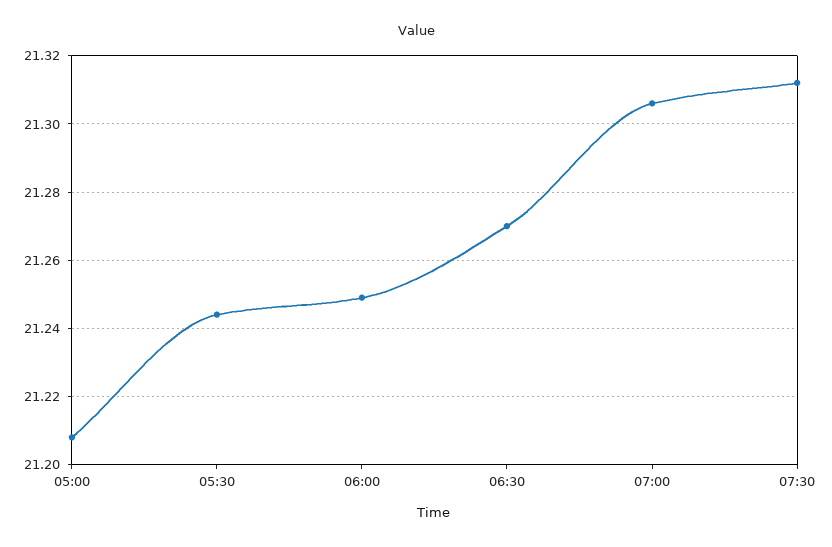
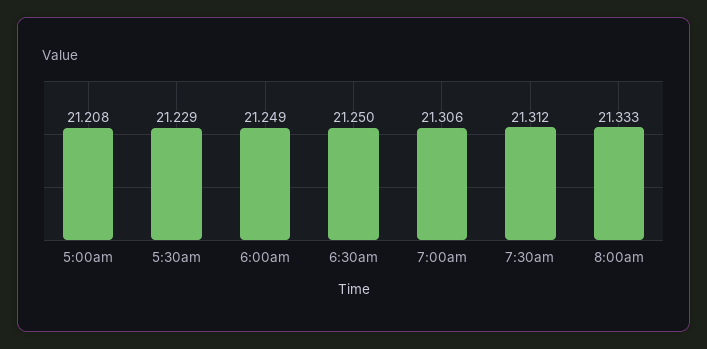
05:30: 21.245 -> 21.229
06:30: 21.27 -> 21.25
8:00am: none -> 21.333

